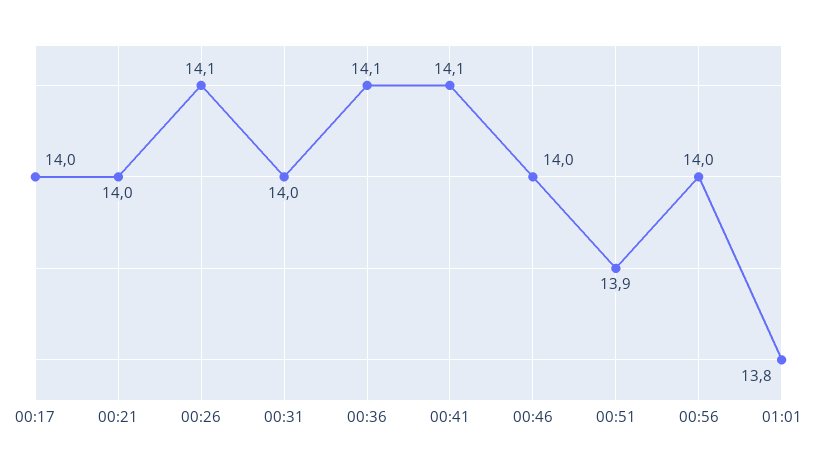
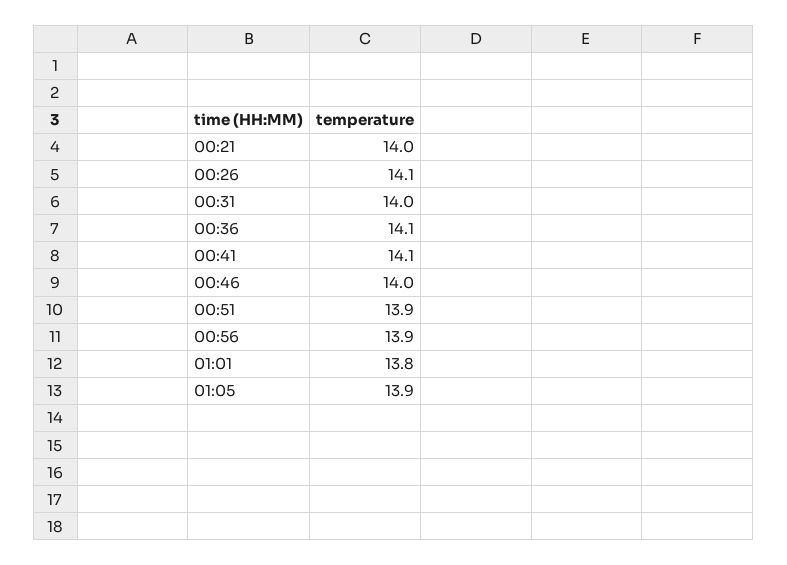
00:17: 14 -> none
00:56: 14 -> 13.9
01:05: none -> 13.9

